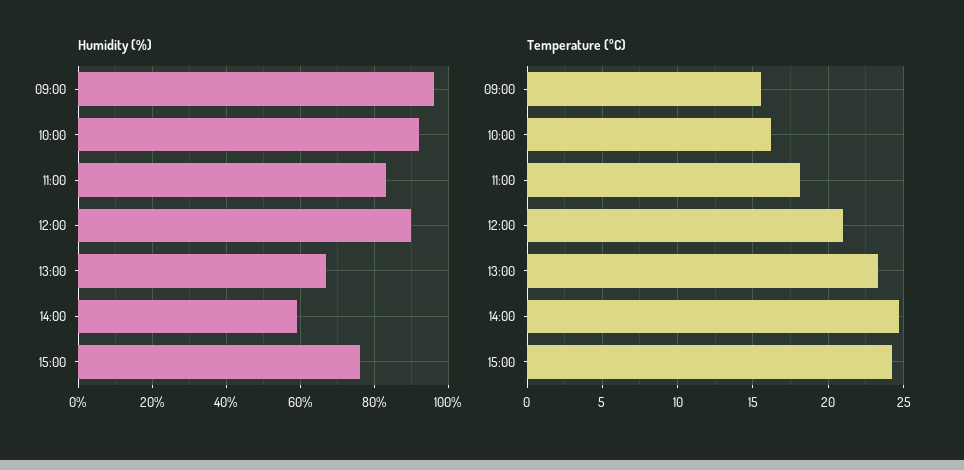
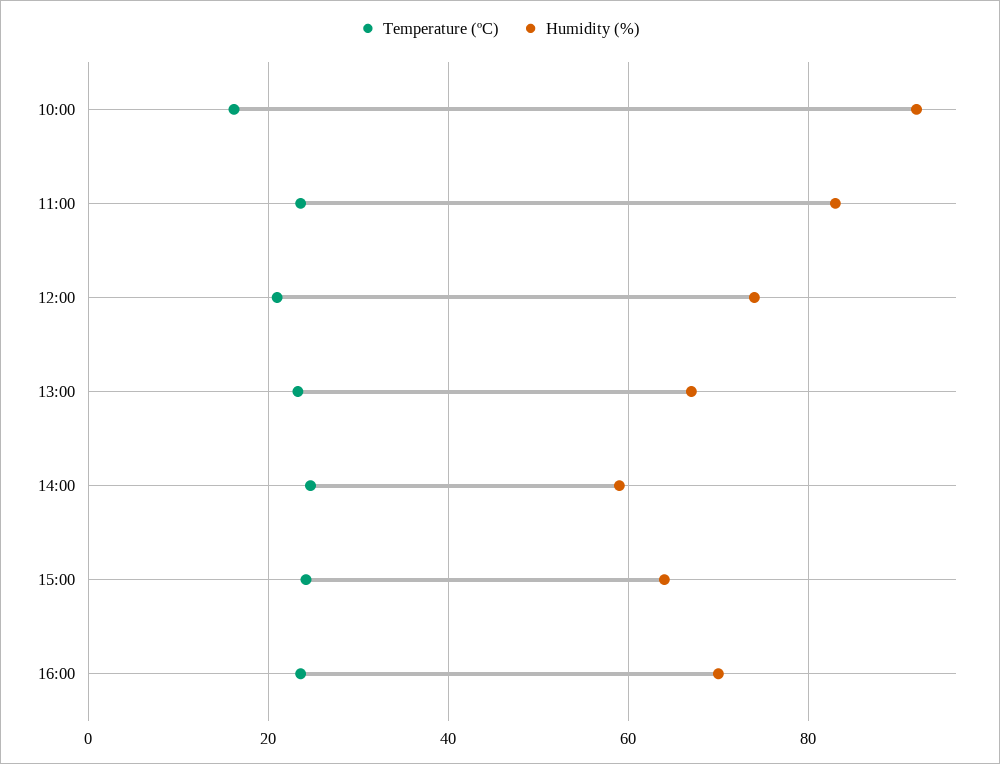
Humidity (%), 09:00: 95 -> none
Humidity (%), 12:00: 90 -> 74
Humidity (%), 15:00: 75 -> 64
Temperature (ºC), 09:00: 15.5 -> none
Temperature (ºC), 11:00: 18 -> 24
Temperature (ºC), 16:00: none -> 24
Humidity (%), 16:00: none -> 70

